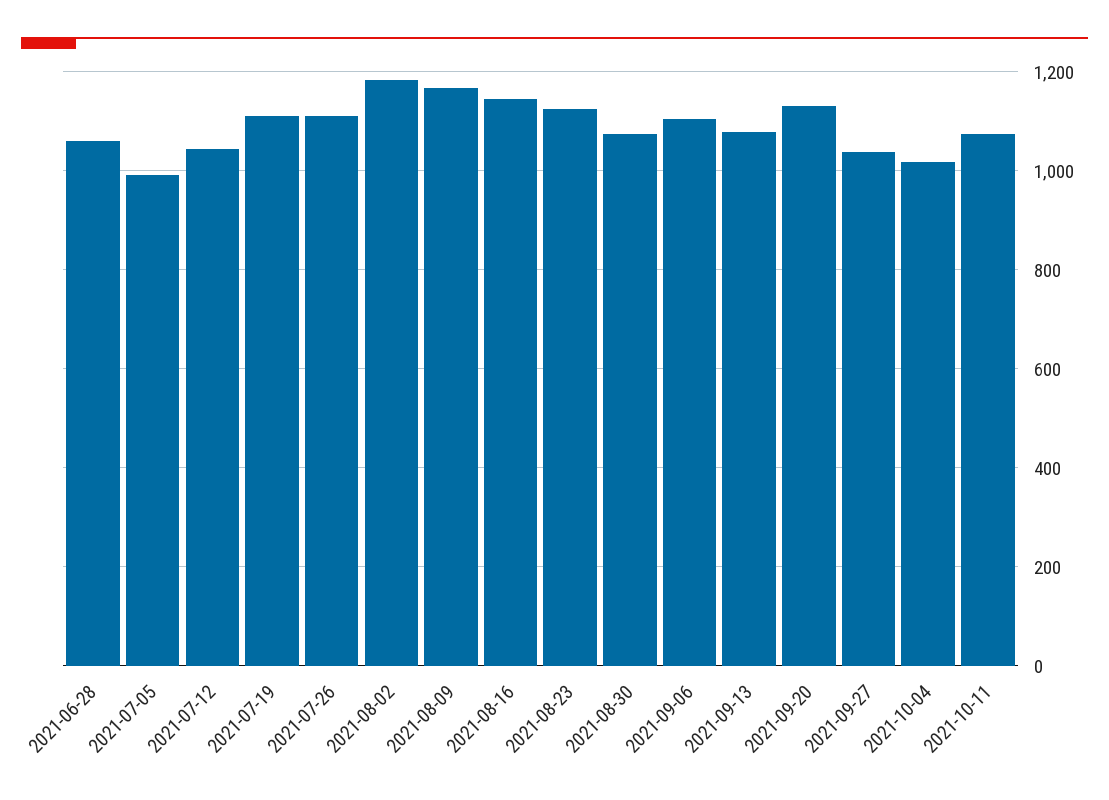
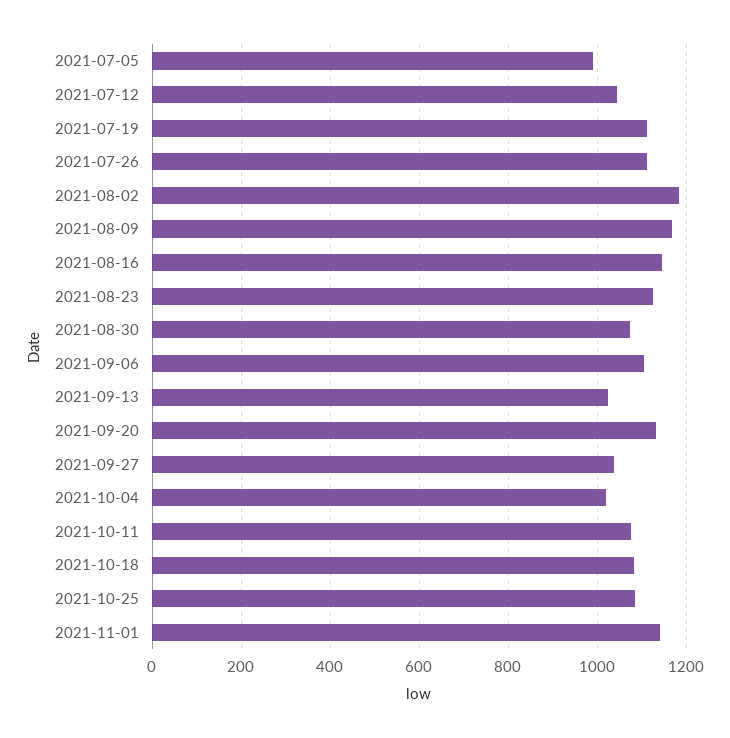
2021-06-28: 1060 -> none
2021-09-13: 1080 -> 1020
2021-10-18: none -> 1080
2021-10-25: none -> 1080
2021-11-01: none -> 1140

